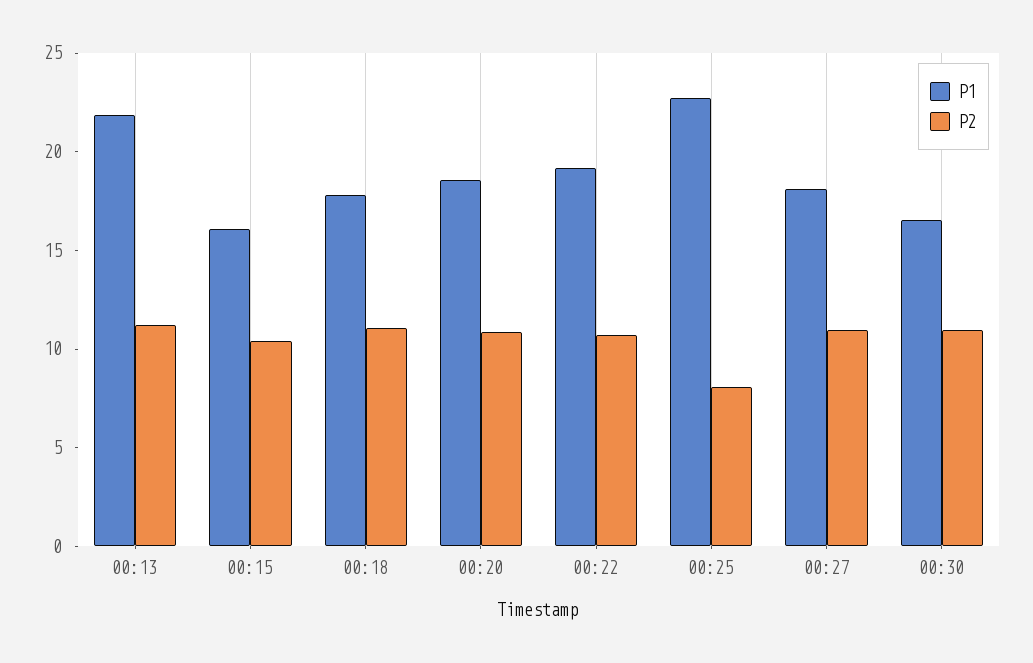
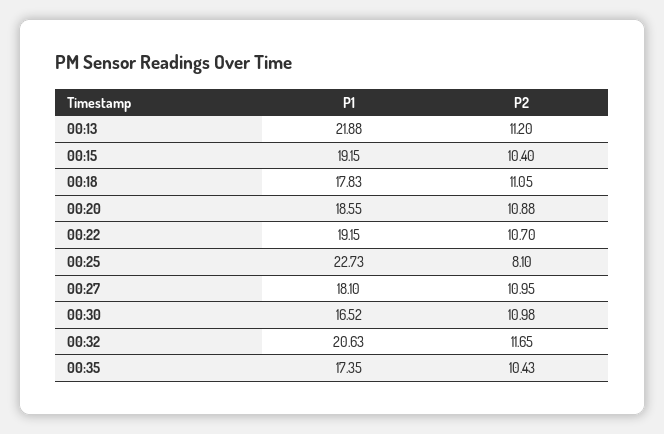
P1, 00:15: 16 -> 19.15
P1, 00:32: none -> 20.63
P2, 00:32: none -> 11.65
P1, 00:35: none -> 17.35
P2, 00:35: none -> 10.43

